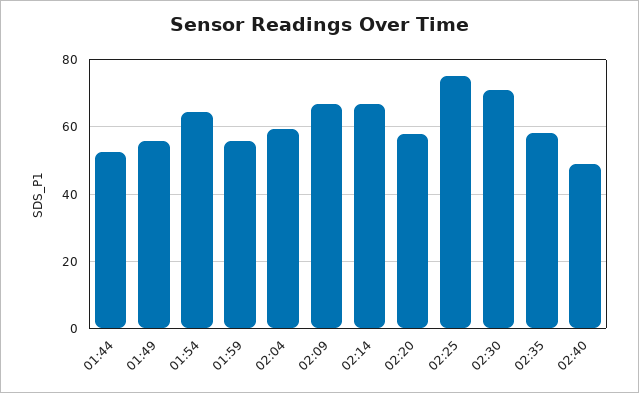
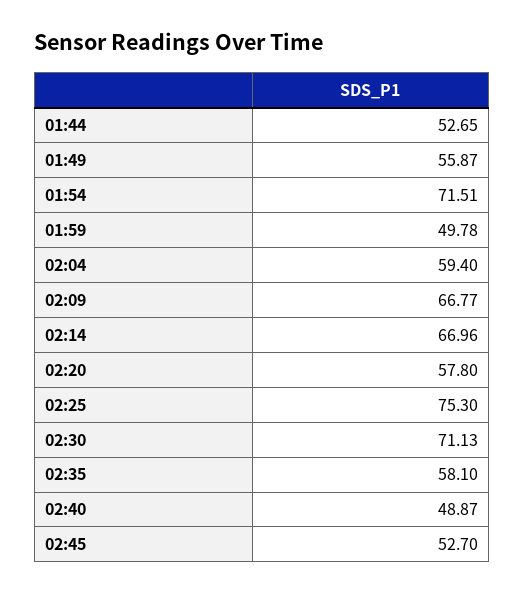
01:54: 64 -> 71.51
01:59: 56 -> 49.78
02:45: none -> 52.7

